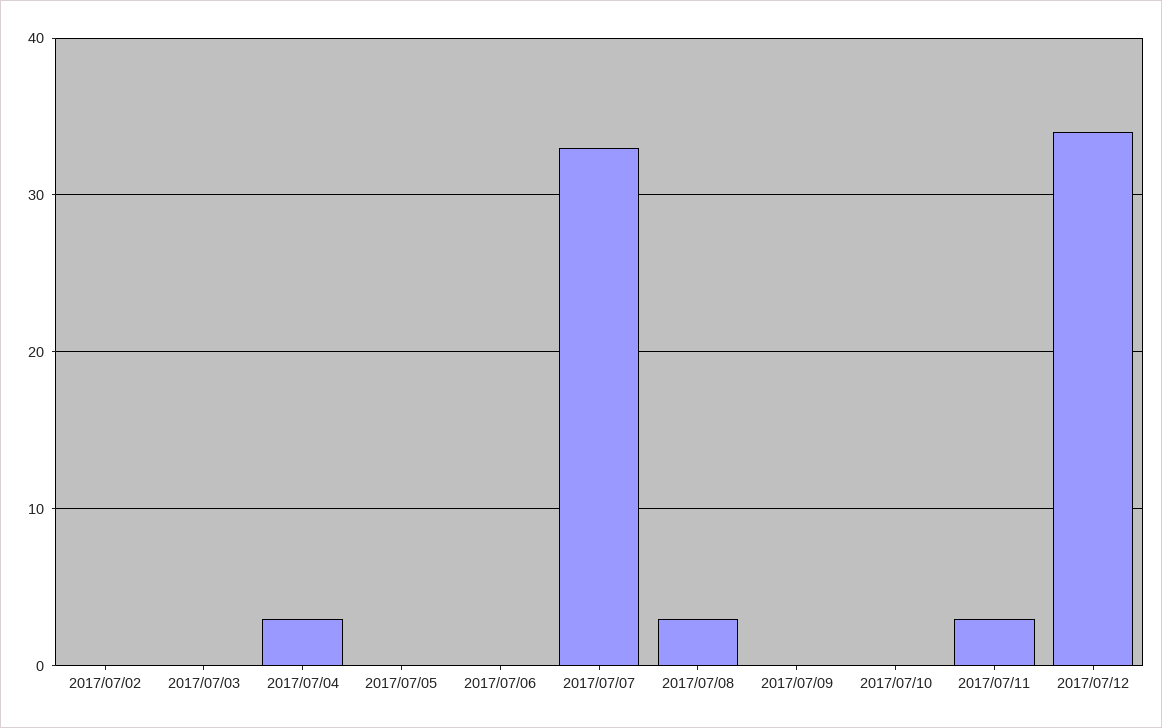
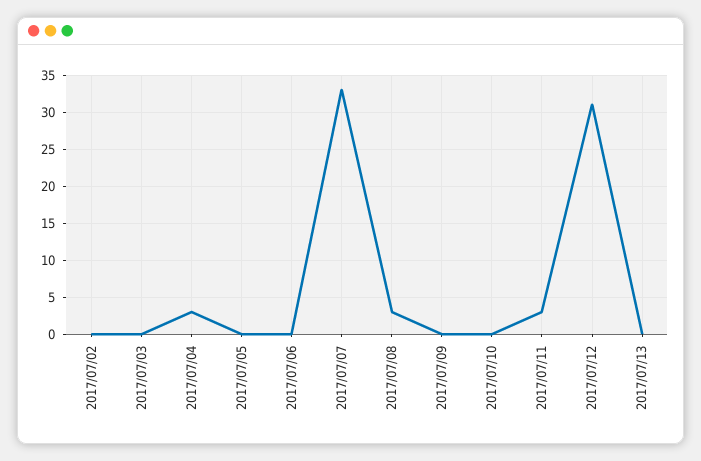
2017/07/12: 34 -> 31
2017/07/13: none -> 0

